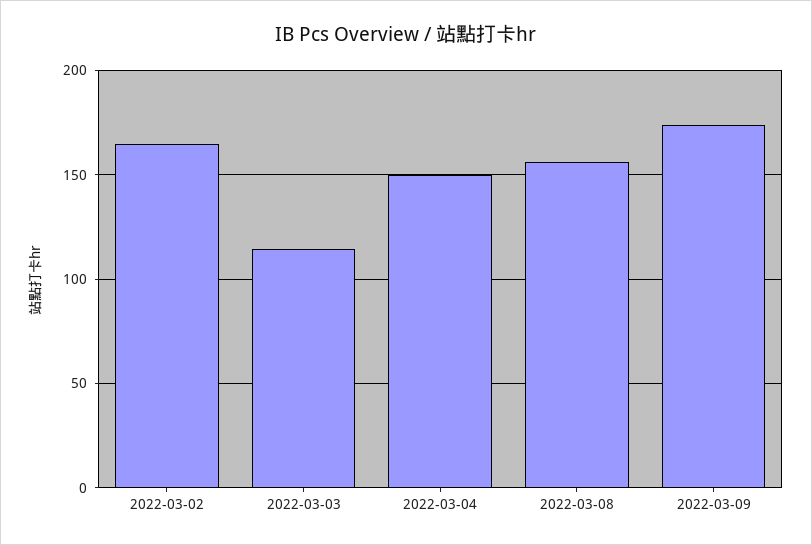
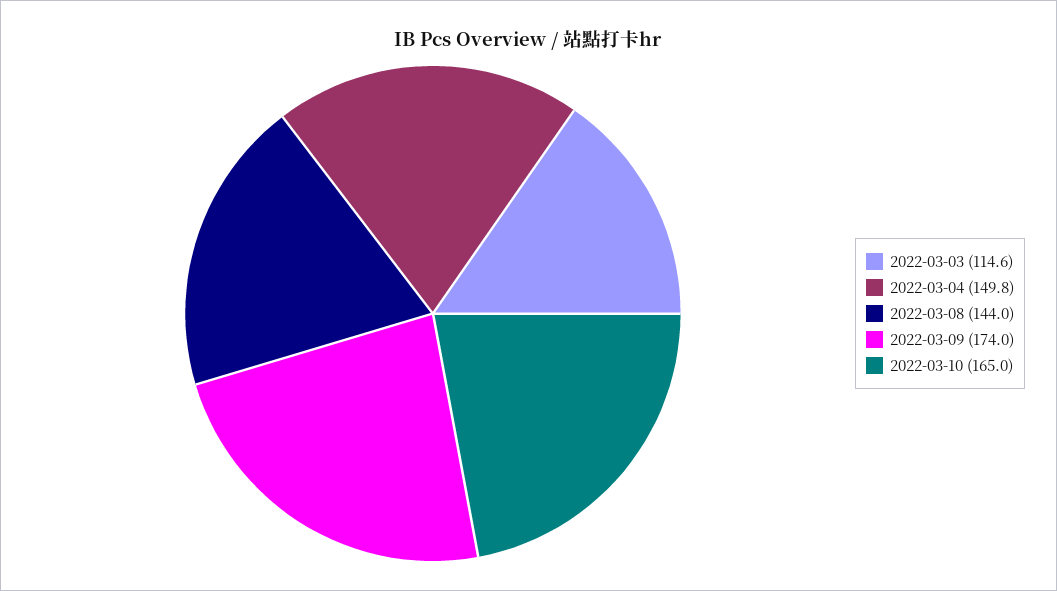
2022-03-02: 165 -> none
2022-03-08: 155 -> 144
2022-03-10: none -> 165

